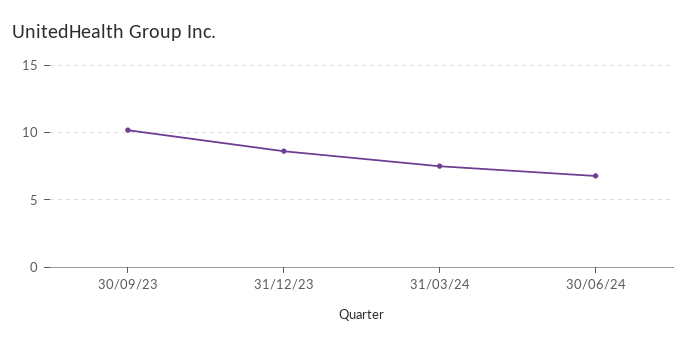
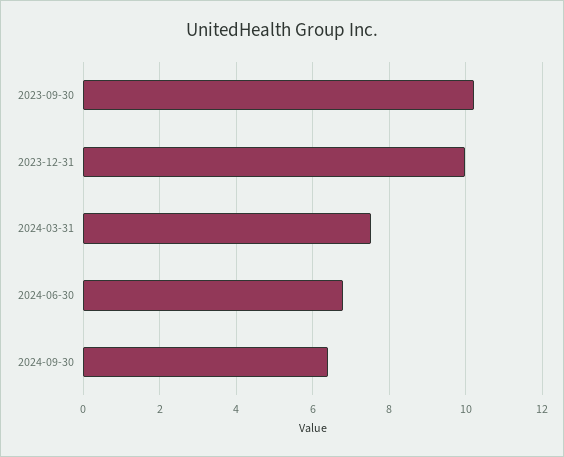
31/12/23: 8.5 -> 10
2024-09-30: none -> 6.4

